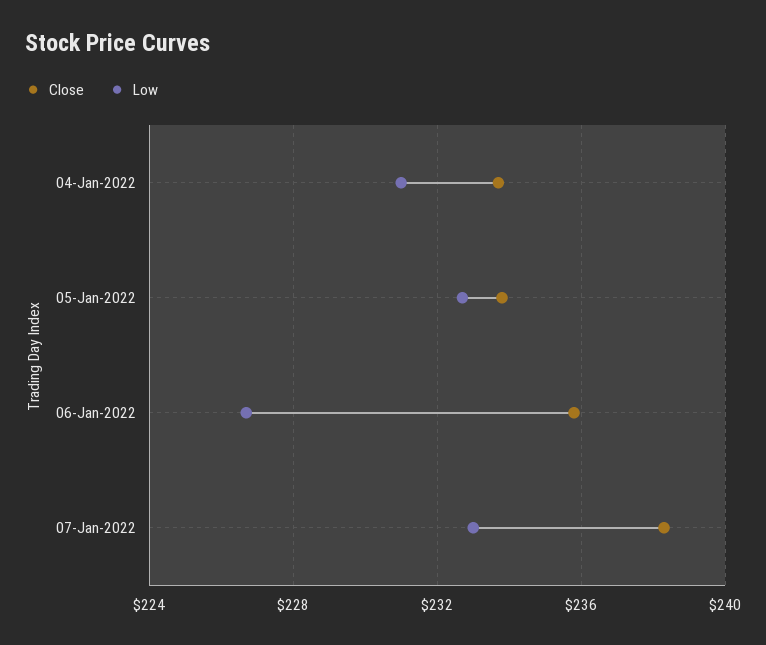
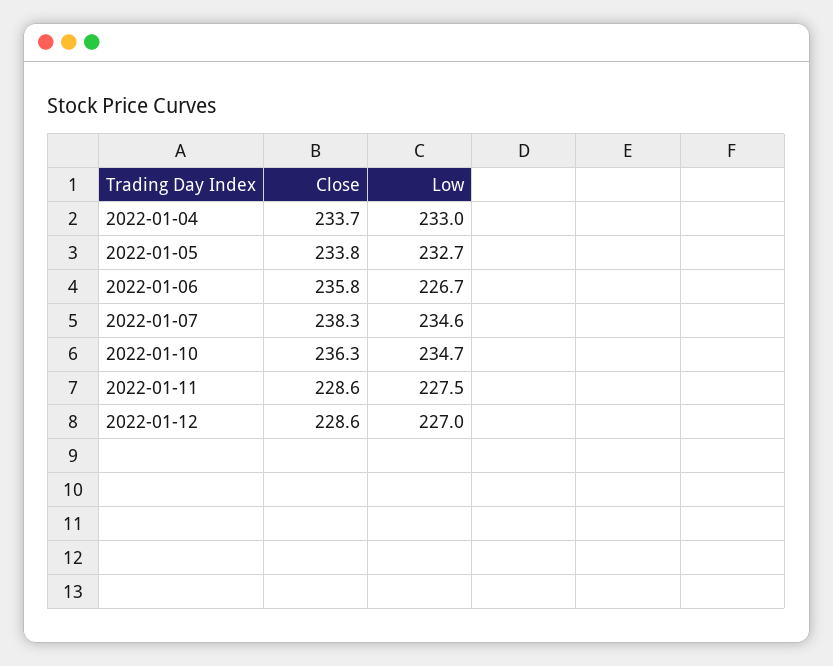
Low, 04-Jan-2022: 231 -> 233
Low, 07-Jan-2022: 233 -> 234.6
Close, 2022-01-10: none -> 236.3
Low, 2022-01-10: none -> 234.7
Close, 2022-01-11: none -> 228.6
Low, 2022-01-11: none -> 227.5
Close, 2022-01-12: none -> 228.6
Low, 2022-01-12: none -> 227

